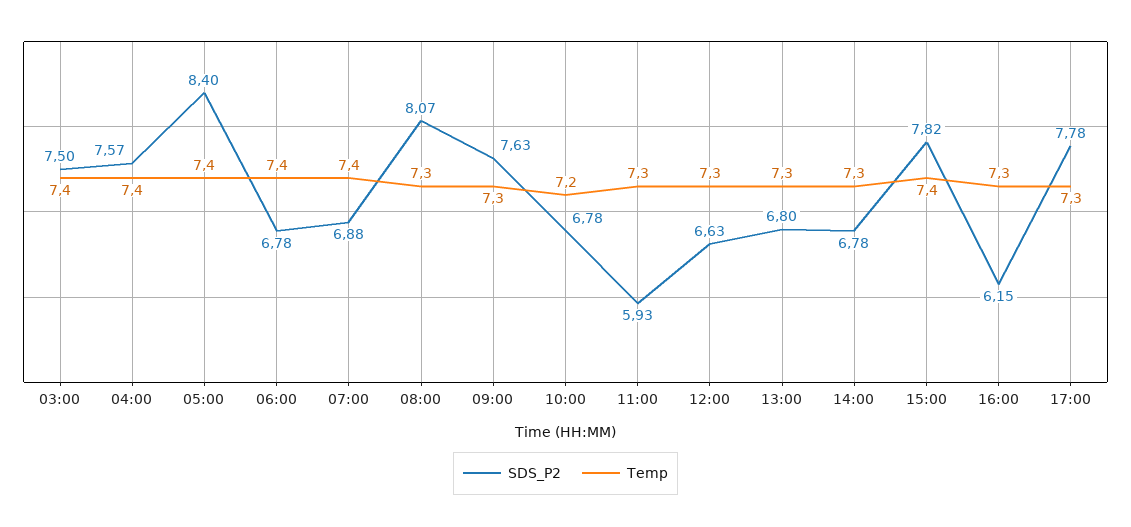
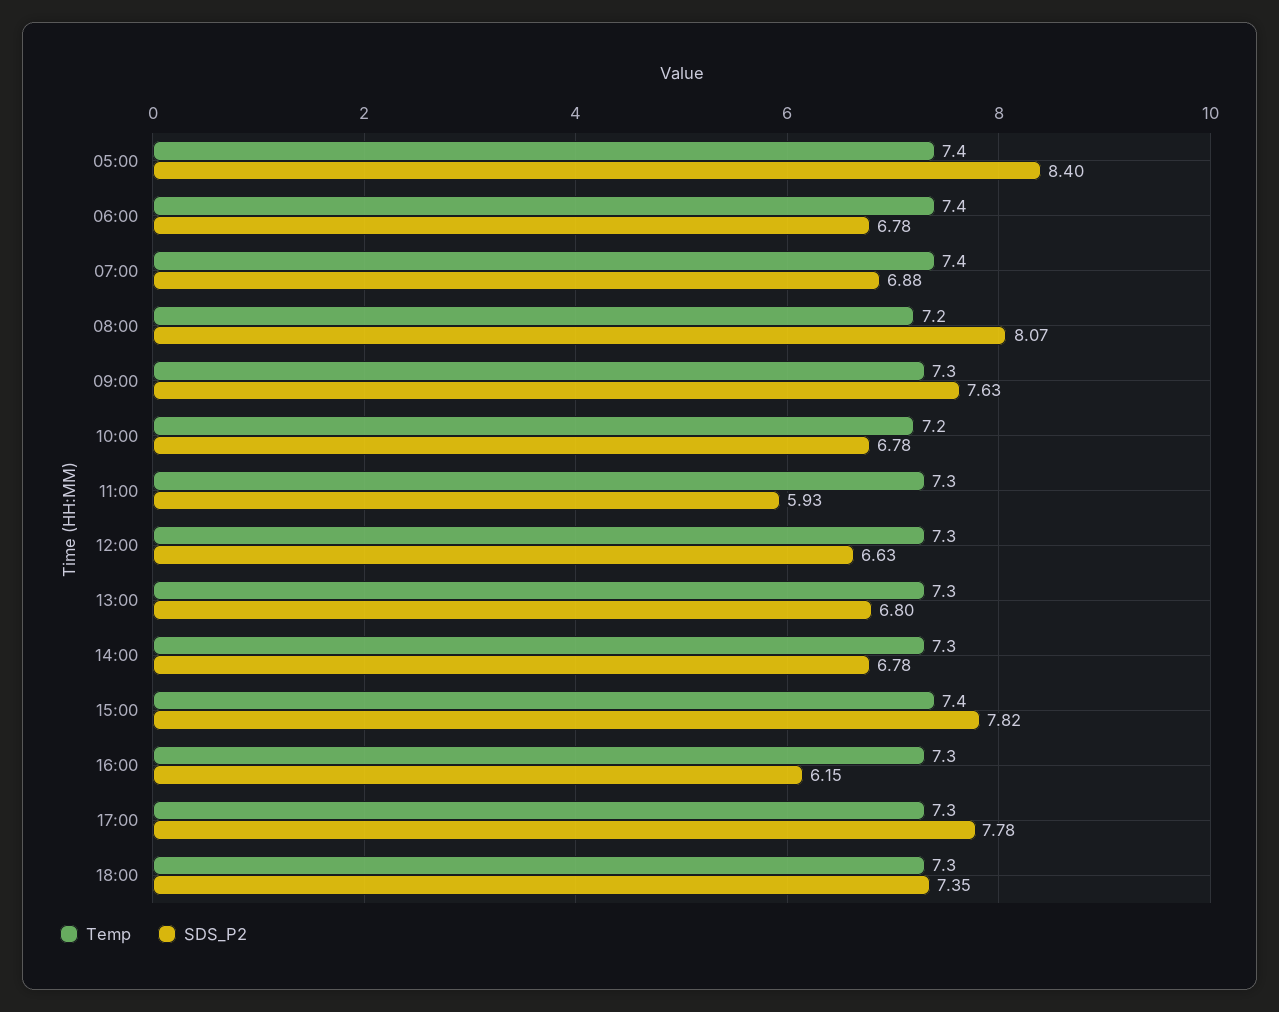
SDS_P2, 03:00: 7.5 -> none
Temp, 03:00: 7.4 -> none
SDS_P2, 04:00: 7.57 -> none
Temp, 04:00: 7.4 -> none
Temp, 08:00: 7.3 -> 7.2
Temp, 18:00: none -> 7.3
SDS_P2, 18:00: none -> 7.35

